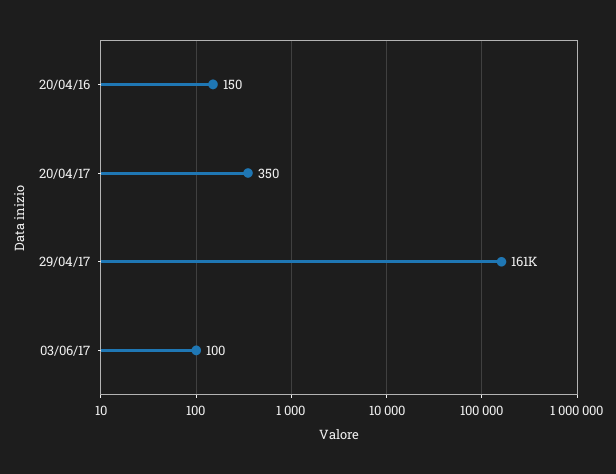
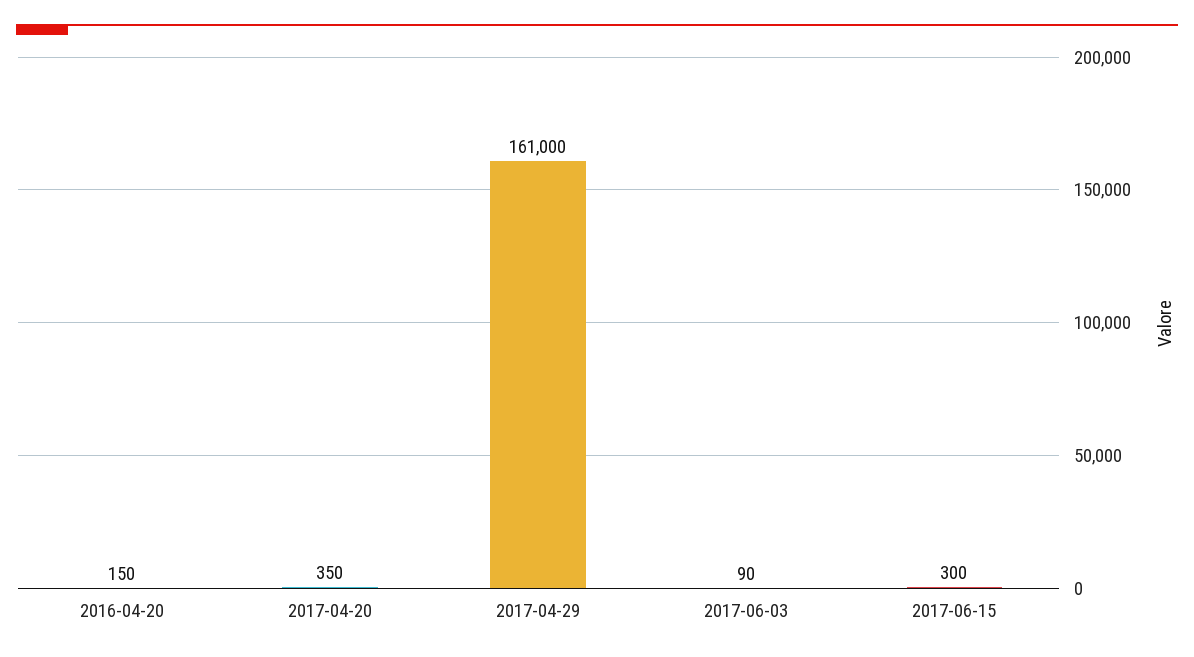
03/06/17: 100 -> 90
2017-06-15: none -> 300

